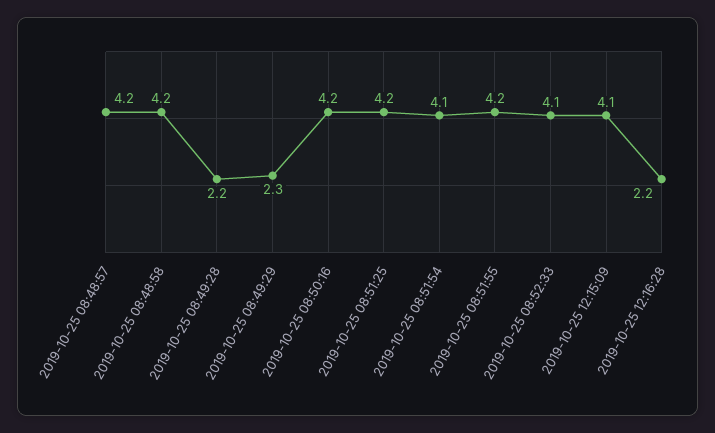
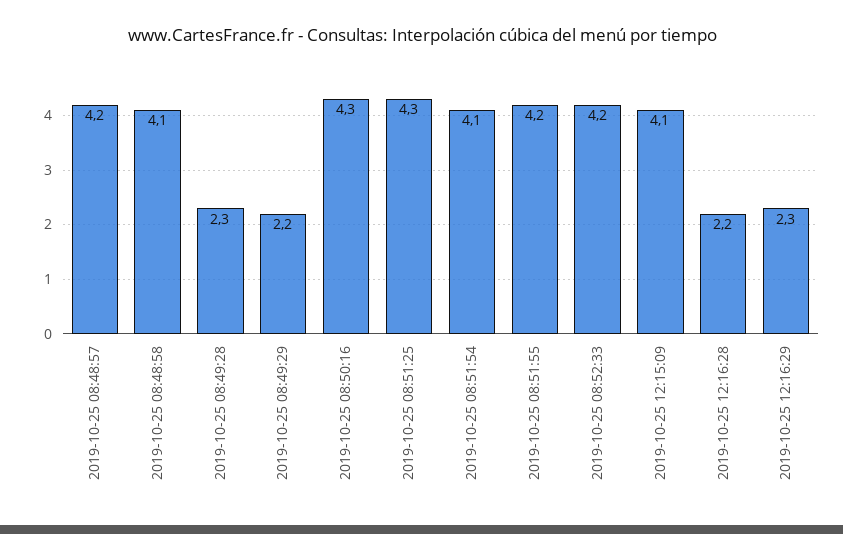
2019-10-25 08:48:58: 4.2 -> 4.1
2019-10-25 08:49:28: 2.2 -> 2.3
2019-10-25 08:49:29: 2.3 -> 2.2
2019-10-25 08:50:16: 4.2 -> 4.3
2019-10-25 08:51:25: 4.2 -> 4.3
2019-10-25 08:52:33: 4.1 -> 4.2
2019-10-25 12:16:29: none -> 2.3

